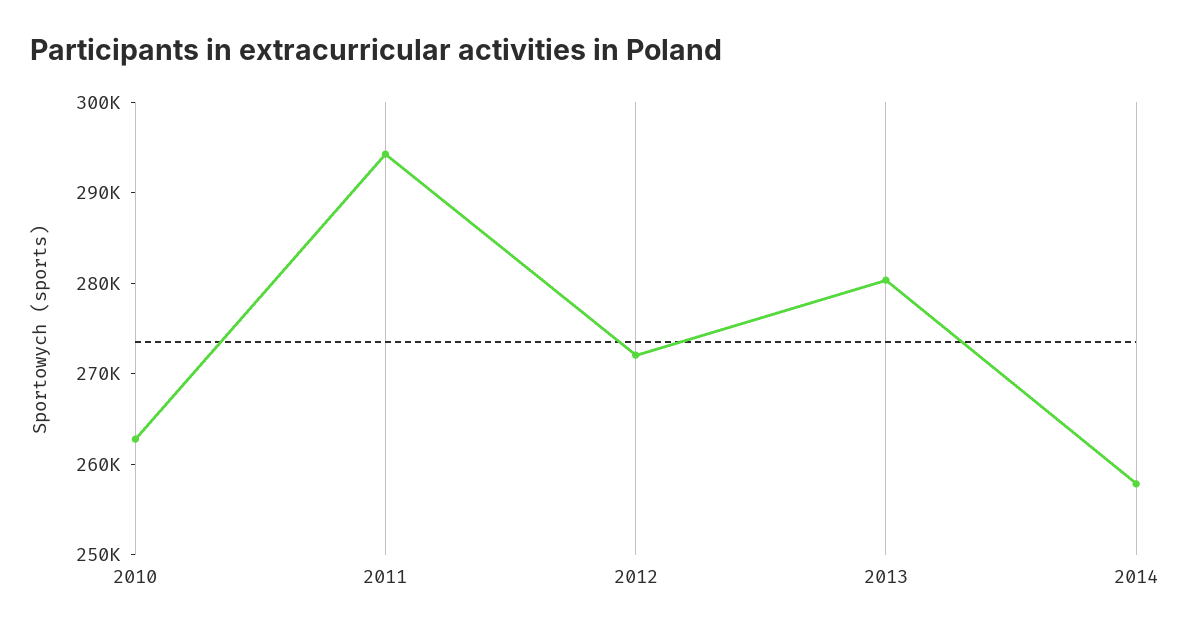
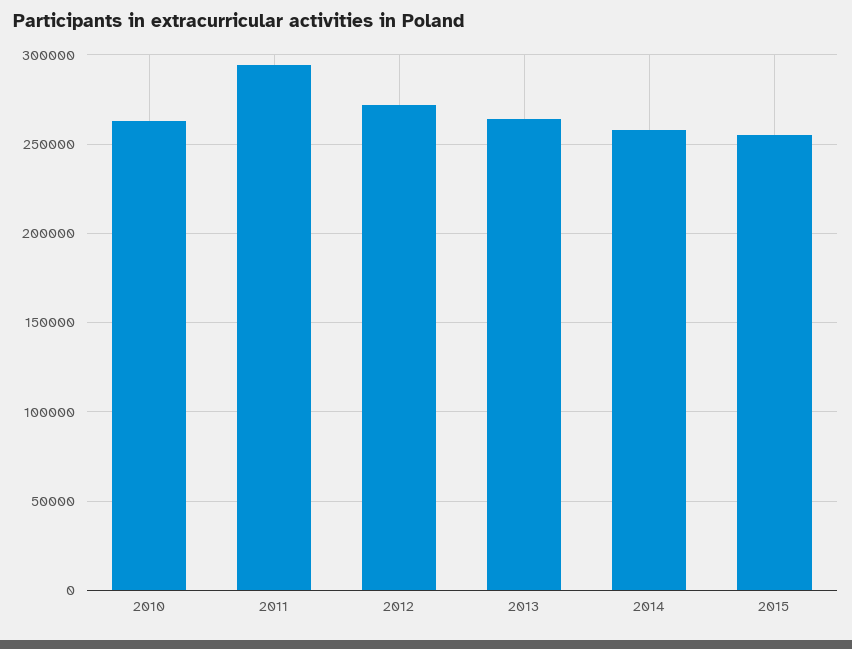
2013: 280000 -> 265000
2015: none -> 255000

